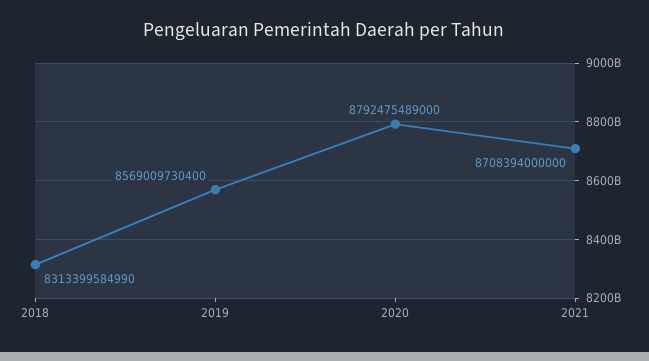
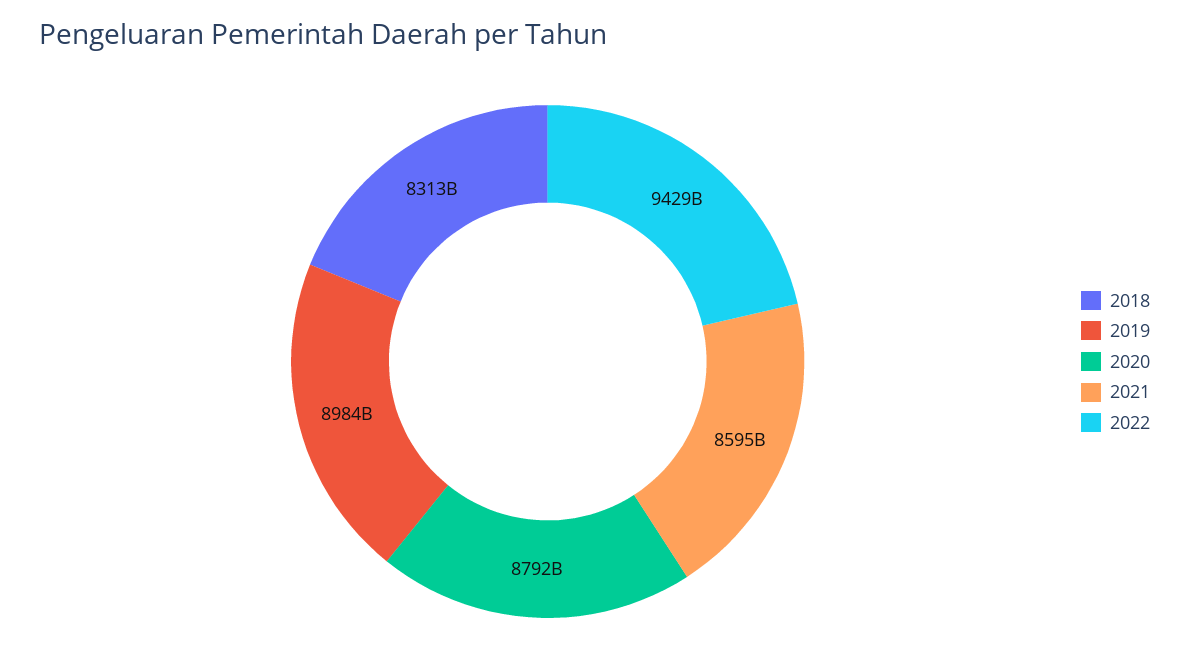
2019: 8569009730400 -> 8984000000000
2021: 8708394000000 -> 8595000000000
2022: none -> 9429000000000

